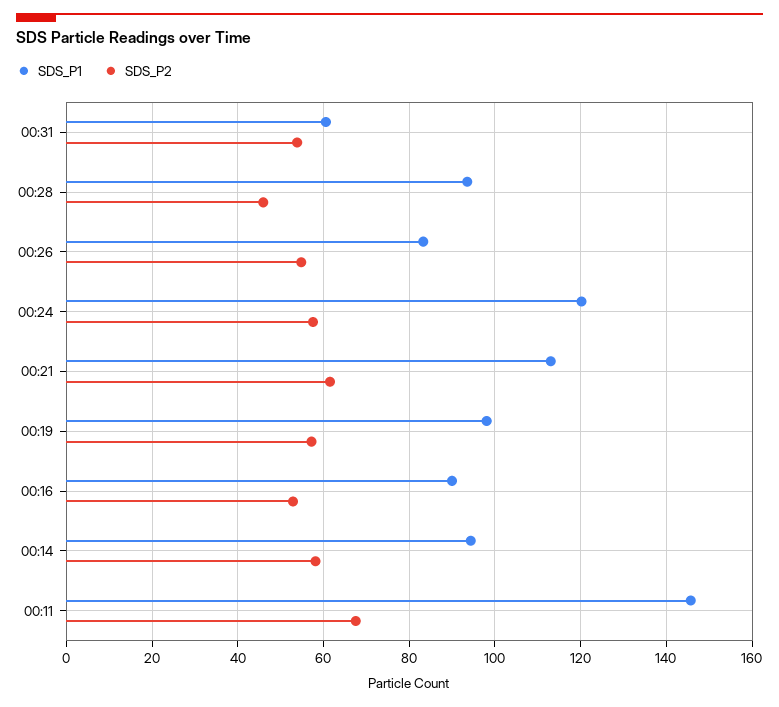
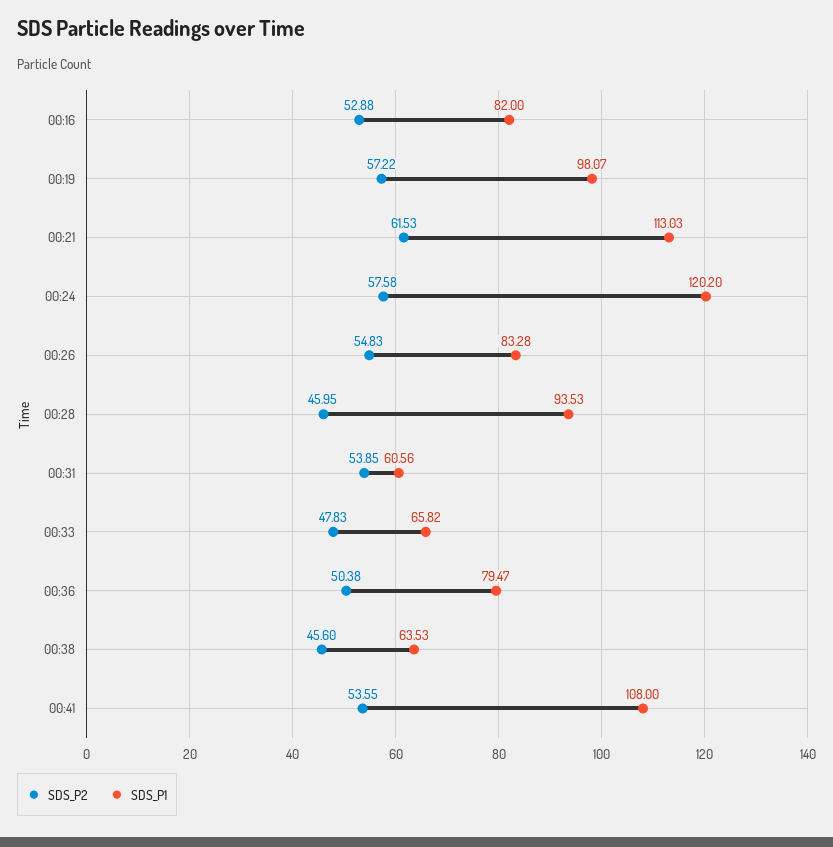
SDS_P1, 00:16: 90 -> 82
SDS_P1, 00:14: 94 -> none
SDS_P2, 00:14: 58 -> none
SDS_P1, 00:11: 146 -> none
SDS_P2, 00:11: 68 -> none
SDS_P2, 00:33: none -> 47.83
SDS_P1, 00:33: none -> 65.82
SDS_P2, 00:36: none -> 50.38
SDS_P1, 00:36: none -> 79.47
SDS_P2, 00:38: none -> 45.6
SDS_P1, 00:38: none -> 63.53
SDS_P2, 00:41: none -> 53.55
SDS_P1, 00:41: none -> 108

